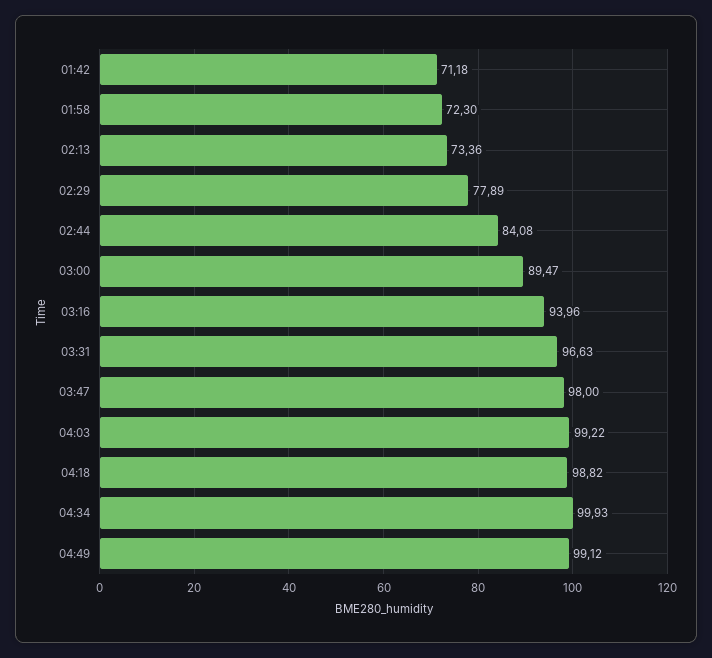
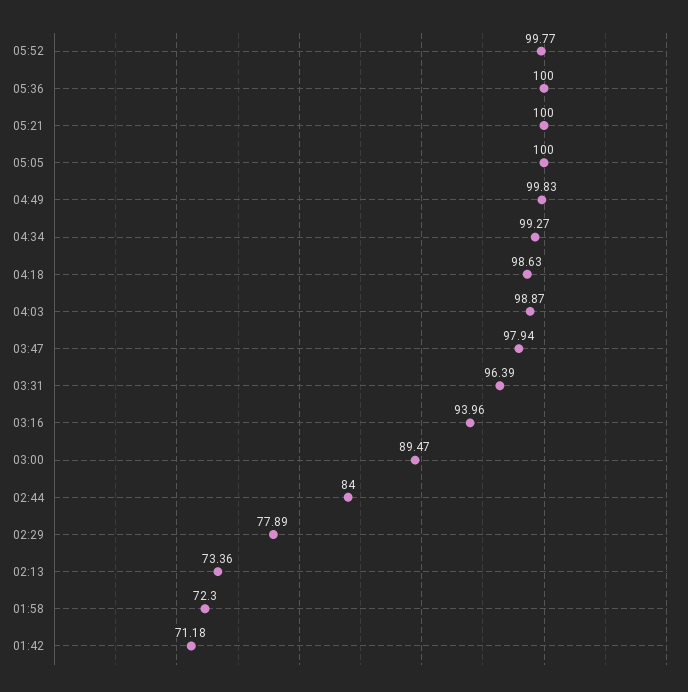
02:44: 84.08 -> 84
03:31: 96.63 -> 96.39
03:47: 98 -> 97.94
04:03: 99.22 -> 98.87
04:18: 98.82 -> 98.63
04:34: 99.93 -> 99.27
04:49: 99.12 -> 99.83
05:52: none -> 99.77
05:36: none -> 100
05:21: none -> 100
05:05: none -> 100

